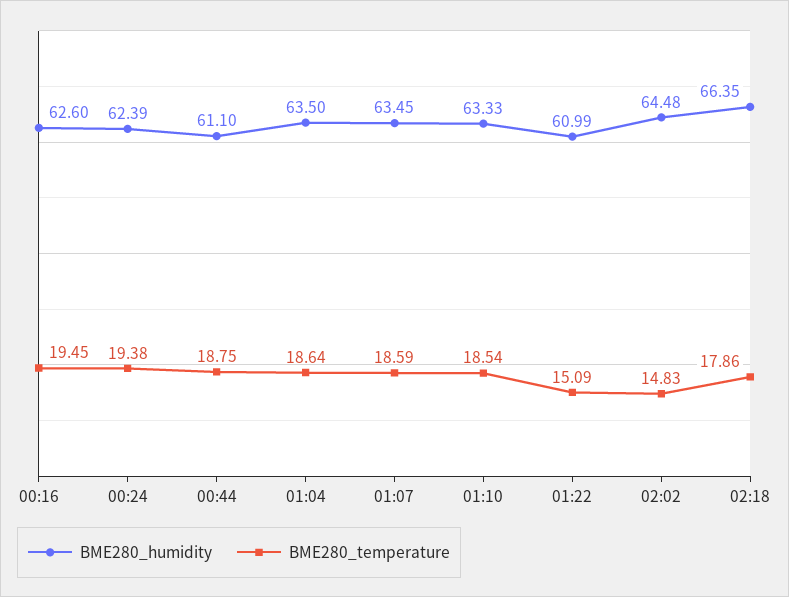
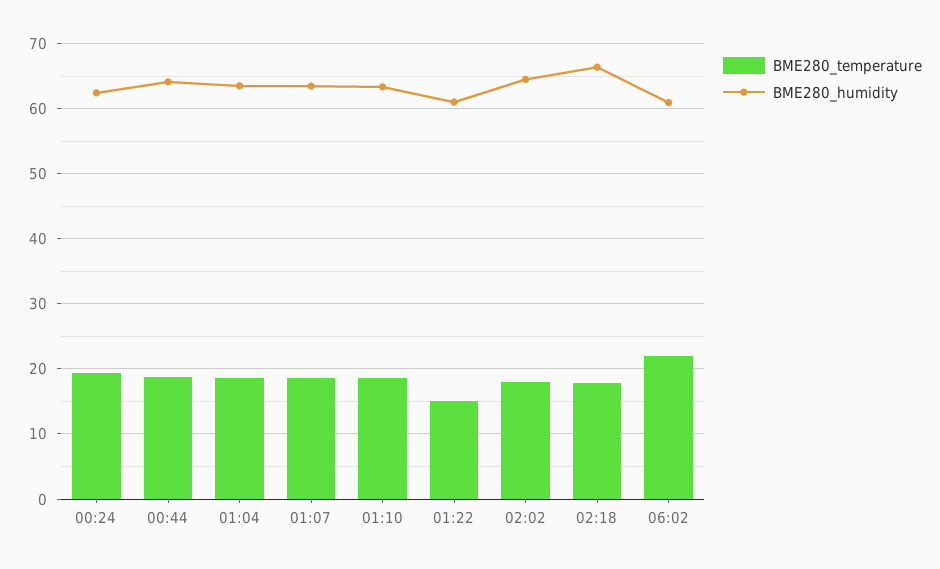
BME280_humidity, 00:16: 62.6 -> none
BME280_temperature, 00:16: 19.45 -> none
BME280_humidity, 00:44: 61.1 -> 64
BME280_temperature, 02:02: 14.83 -> 18
BME280_temperature, 06:02: none -> 22
BME280_humidity, 06:02: none -> 61

